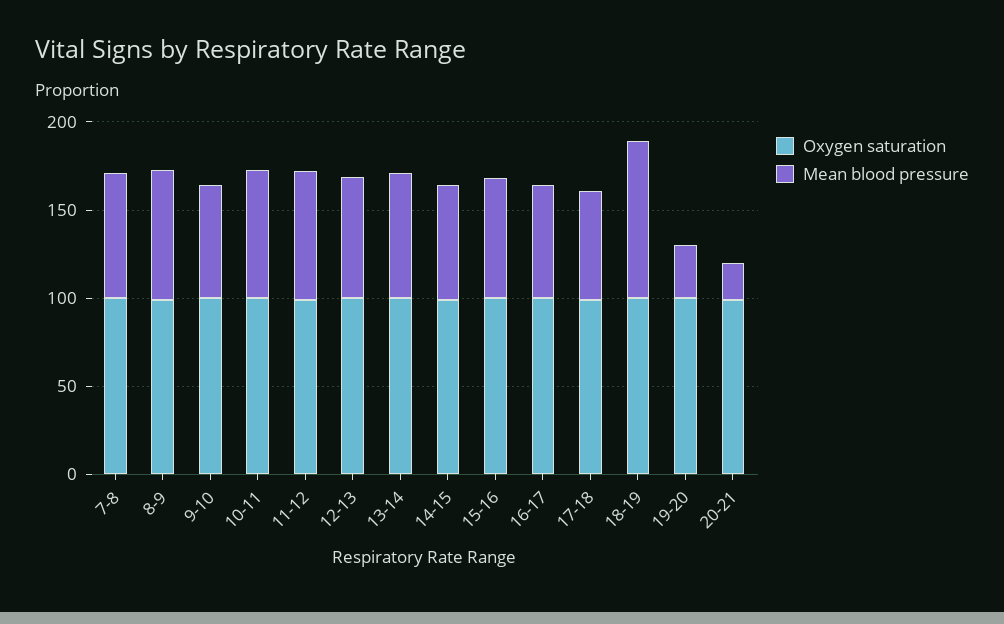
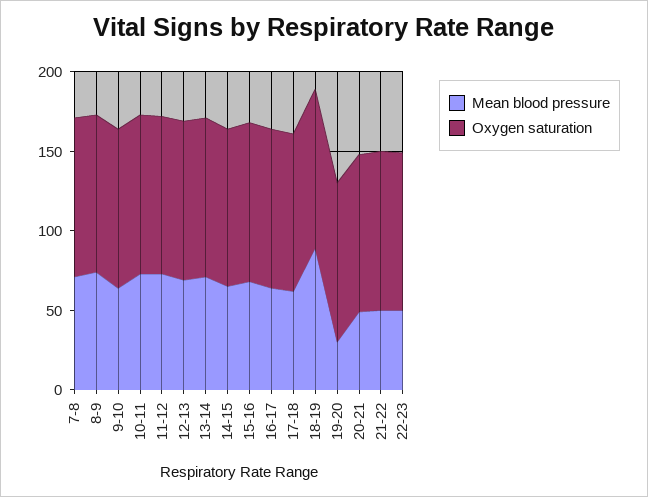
Mean blood pressure, 20-21: 20 -> 50
Mean blood pressure, 21-22: none -> 50
Oxygen saturation, 21-22: none -> 100
Mean blood pressure, 22-23: none -> 50
Oxygen saturation, 22-23: none -> 100

